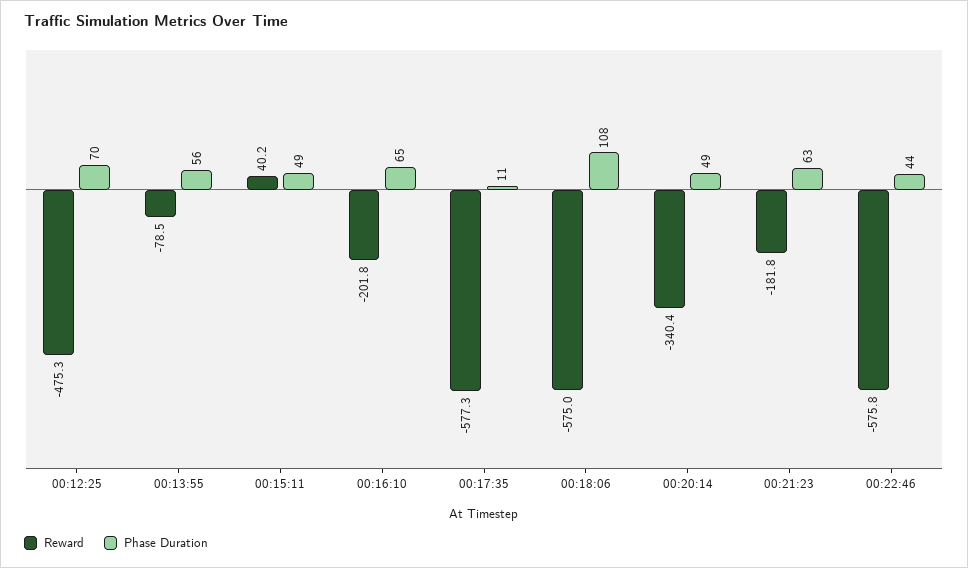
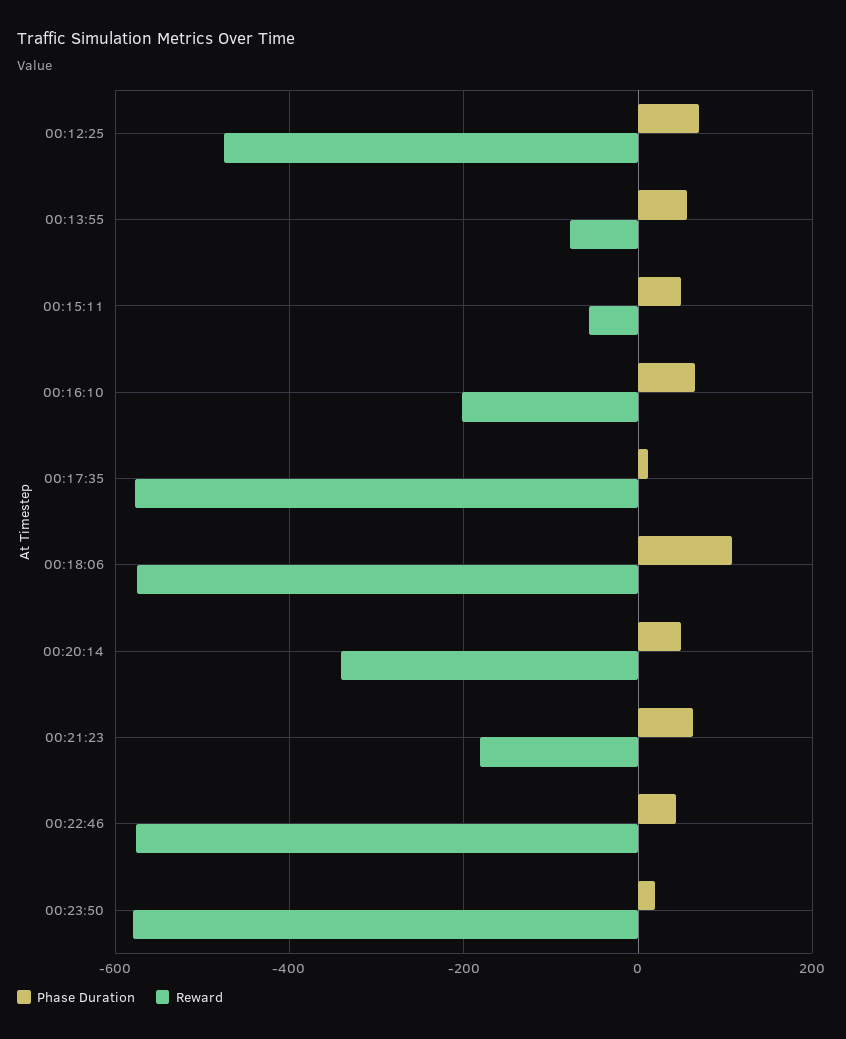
Reward, 00:15:11: 40.2 -> -60
Phase Duration, 00:23:50: none -> 20
Reward, 00:23:50: none -> -580

